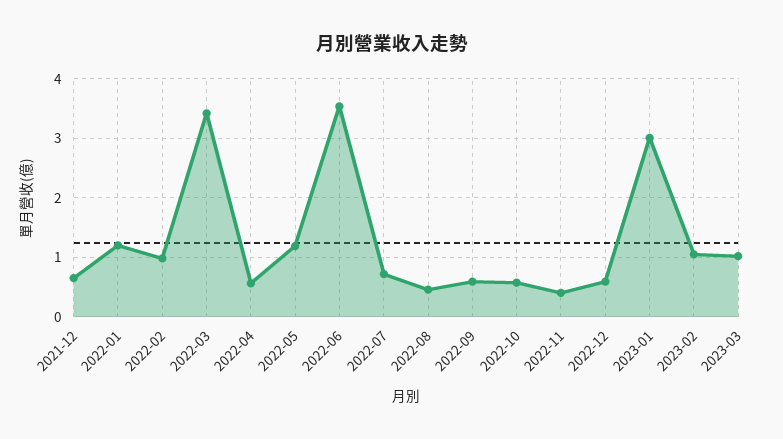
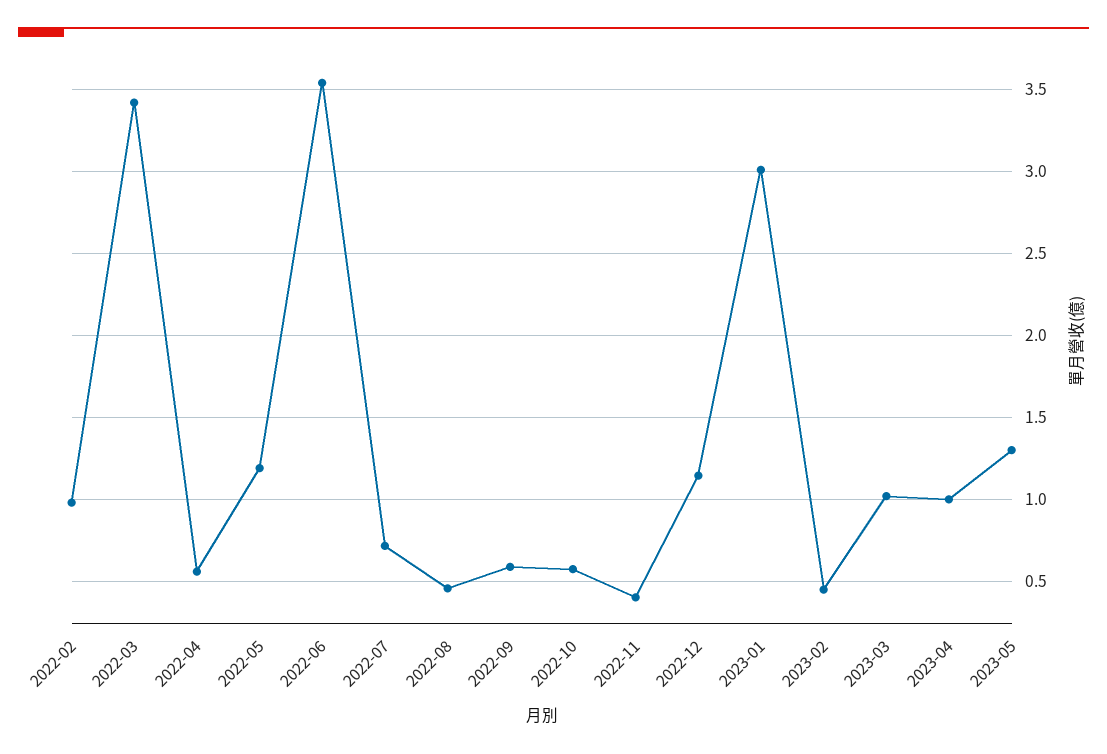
2021-12: 0.6 -> none
2022-01: 1.2 -> none
2022-12: 0.6 -> 1.15
2023-02: 1 -> 0.45
2023-04: none -> 1
2023-05: none -> 1.3

